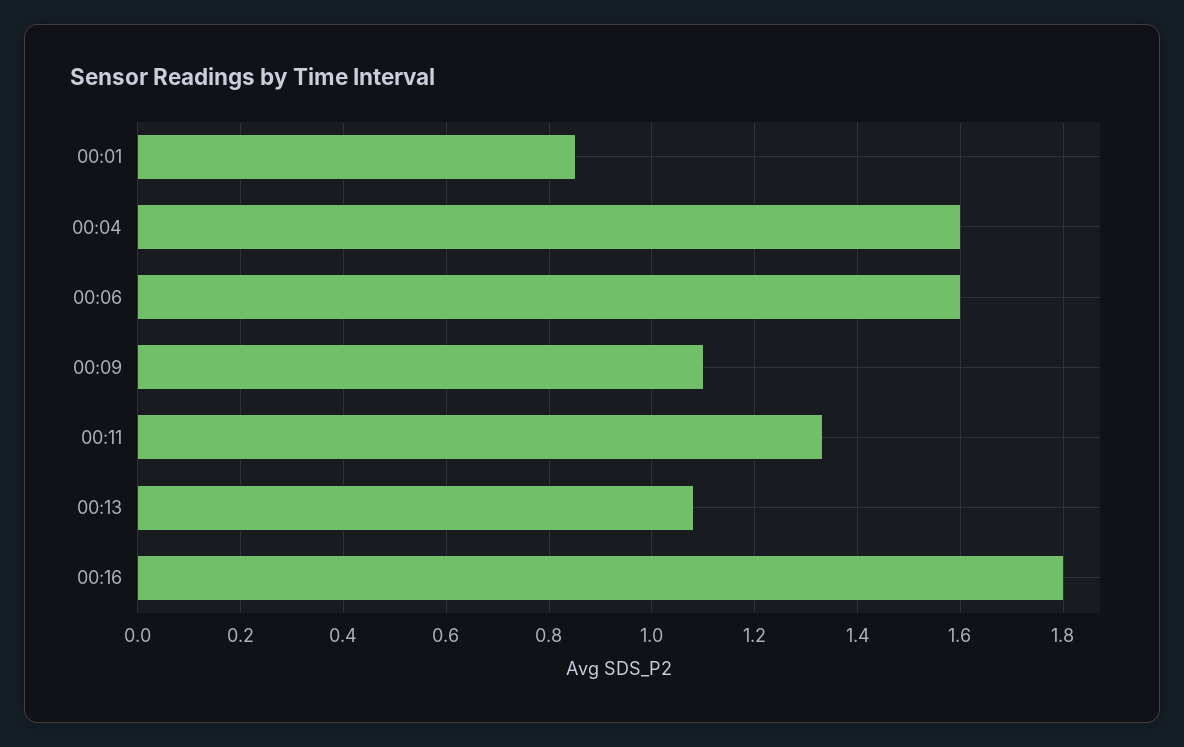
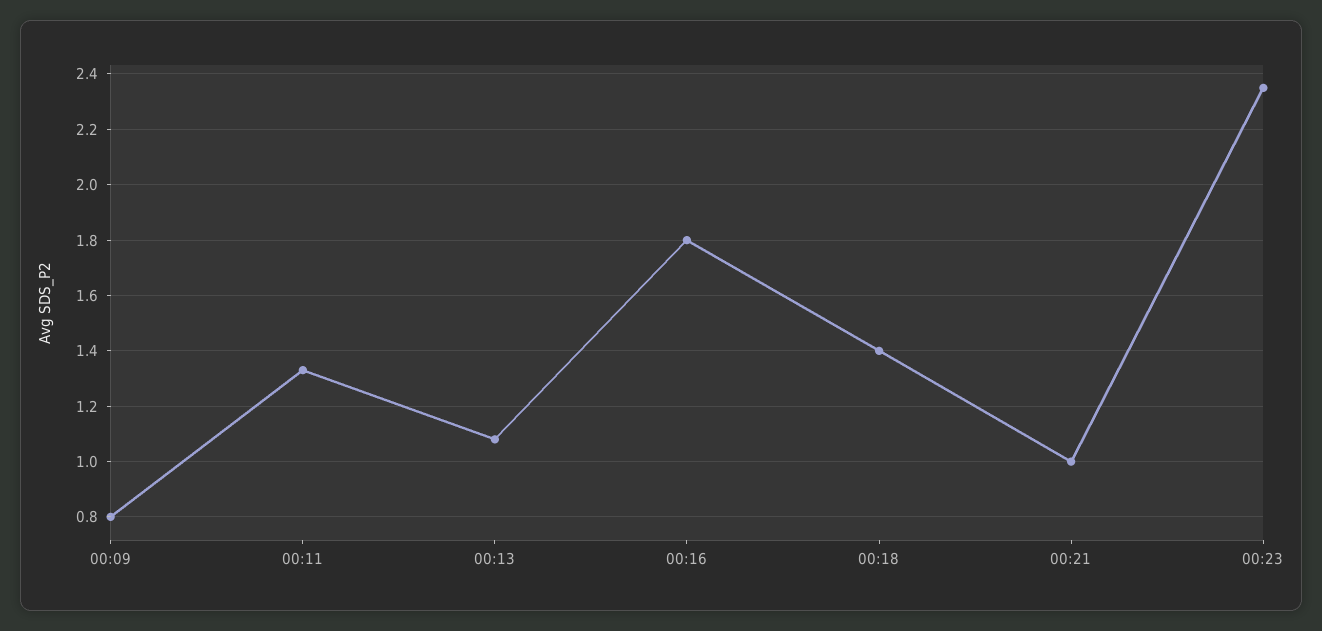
00:01: 0.85 -> none
00:04: 1.6 -> none
00:06: 1.6 -> none
00:09: 1.1 -> 0.8
00:18: none -> 1.4
00:21: none -> 1
00:23: none -> 2.35

